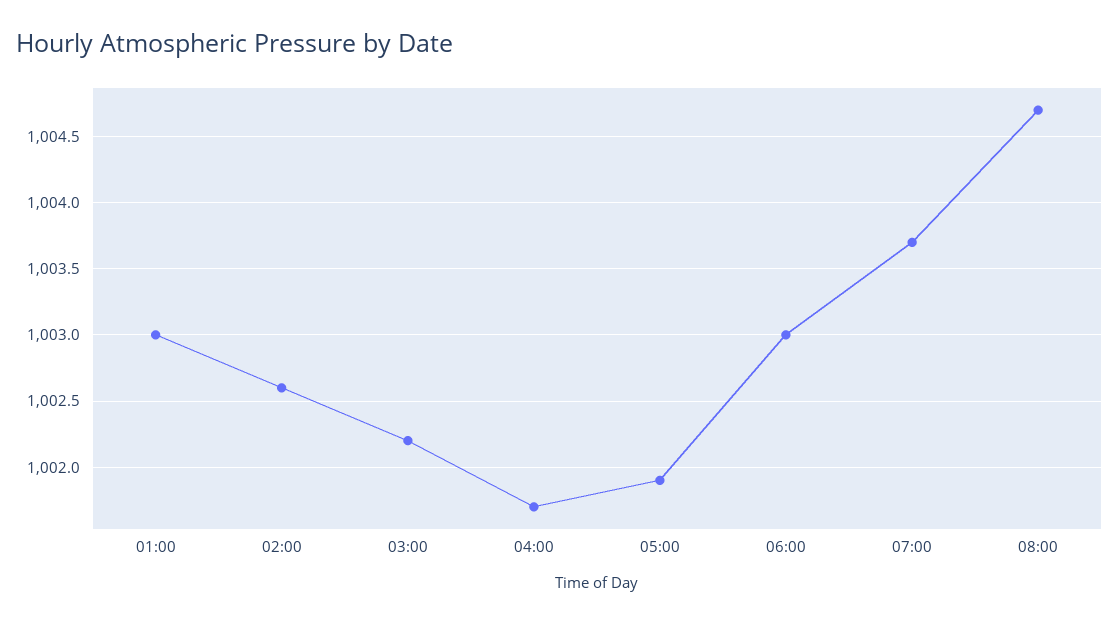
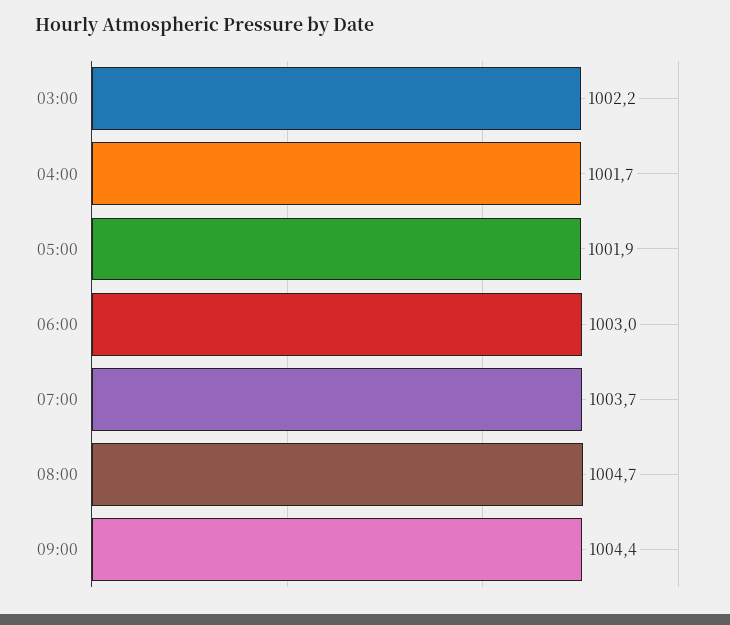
01:00: 1003 -> none
02:00: 1002.6 -> none
09:00: none -> 1004.4

